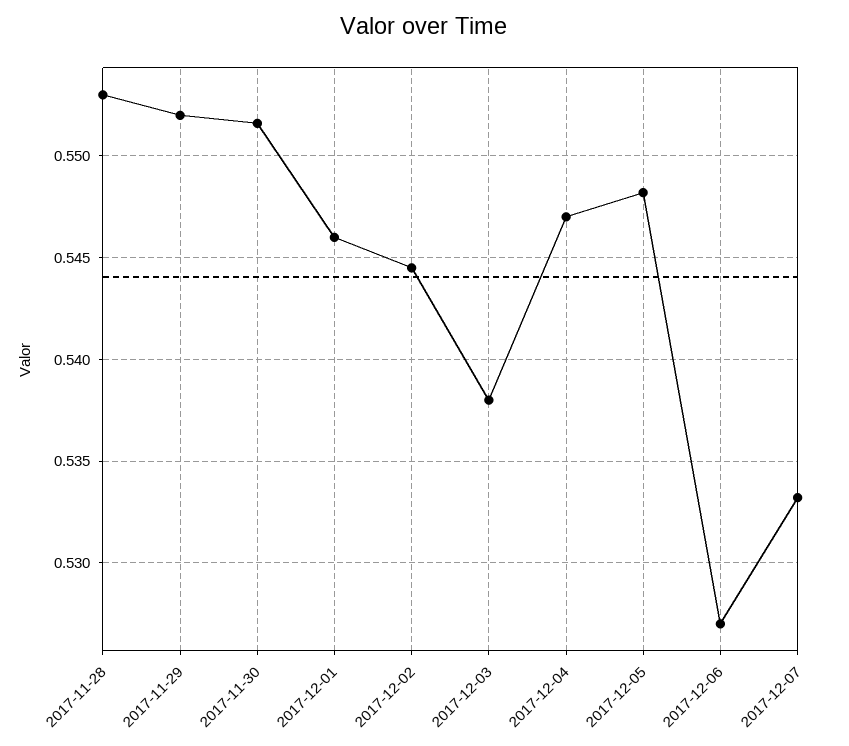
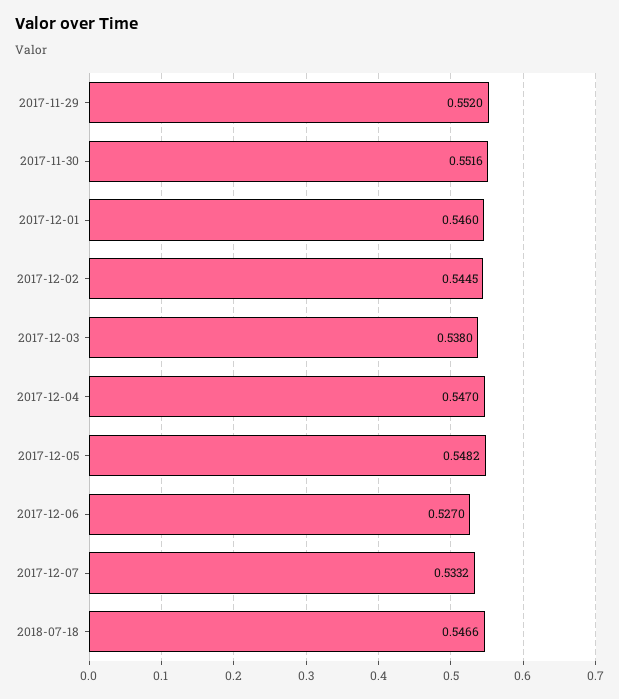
2017-11-28: 0.553 -> none
2018-07-18: none -> 0.5466

